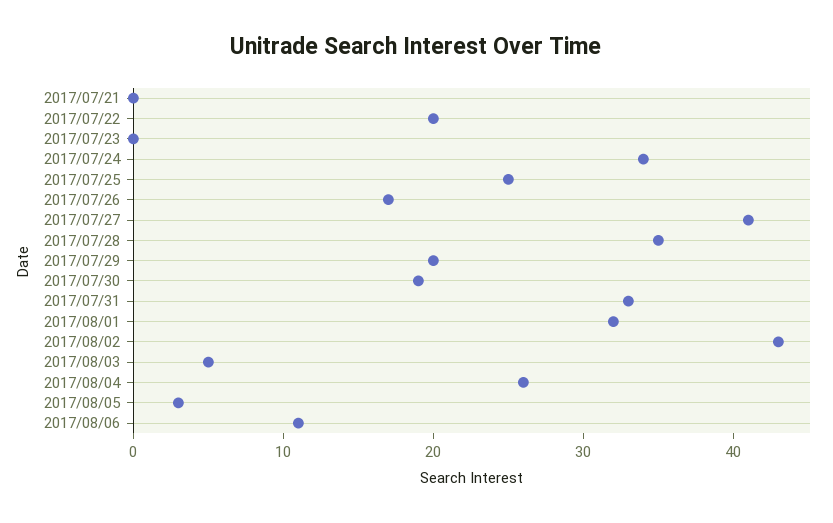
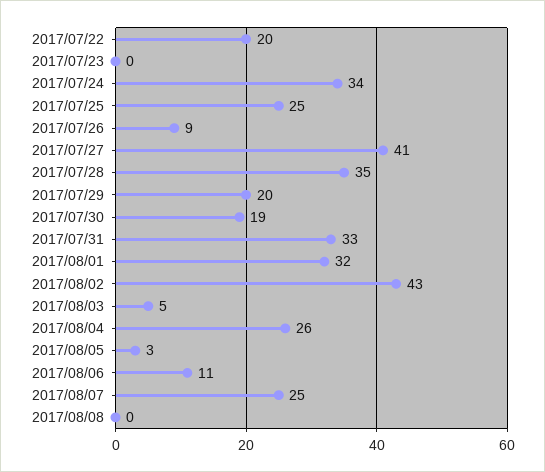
2017/07/21: 0 -> none
2017/07/26: 17 -> 9
2017/08/07: none -> 25
2017/08/08: none -> 0

